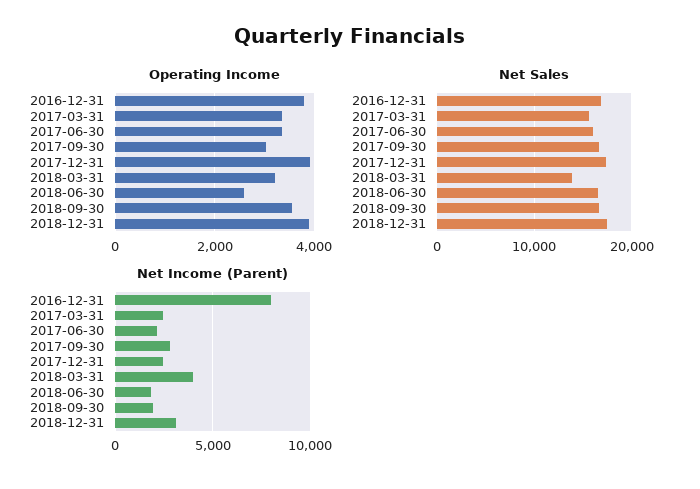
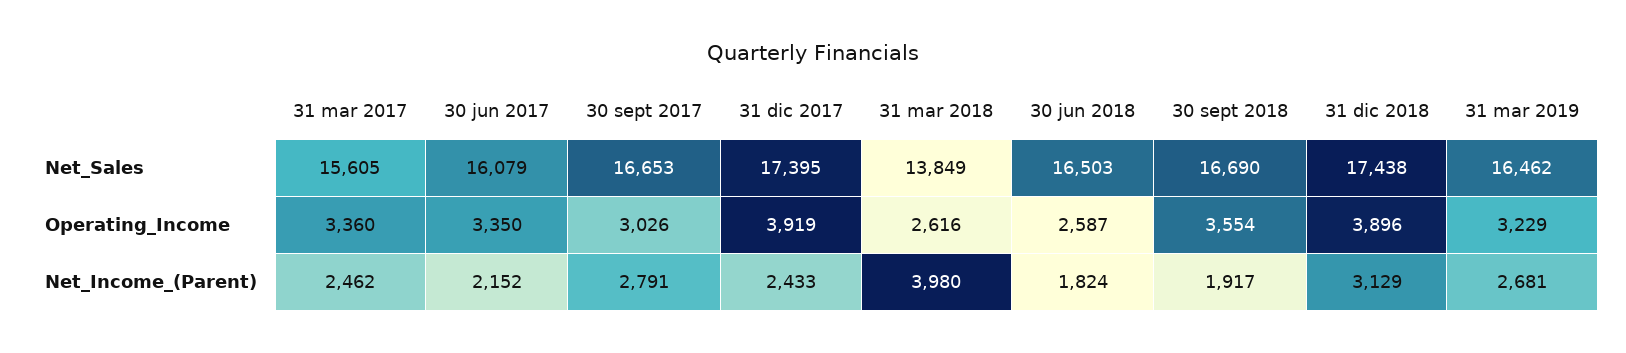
Operating Income, 2016-12-31: 3800 -> none
Operating Income, 2018-03-31: 3200 -> 2616
Net Sales, 2016-12-31: 17000 -> none
Net Income (Parent), 2016-12-31: 8000 -> none
Net Sales, 31 mar 2019: none -> 16462
Operating Income, 31 mar 2019: none -> 3229
Net Income (Parent), 31 mar 2019: none -> 2681

